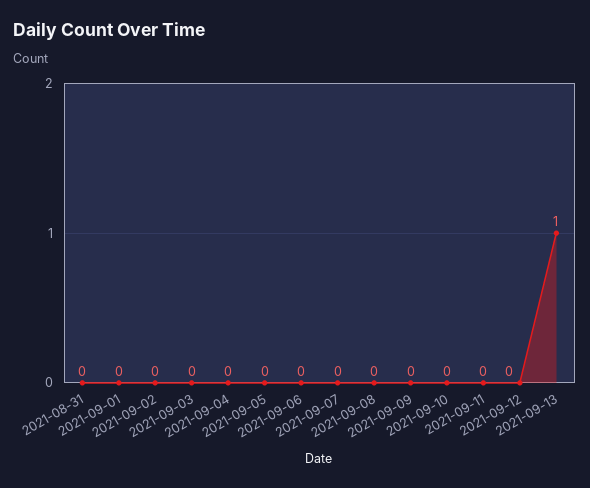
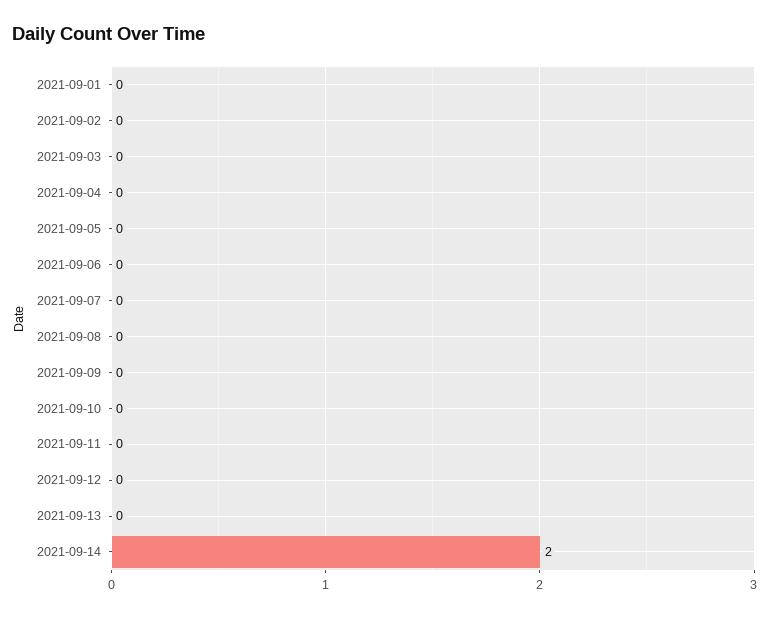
2021-08-31: 0 -> none
2021-09-13: 1 -> 0
2021-09-14: none -> 2

